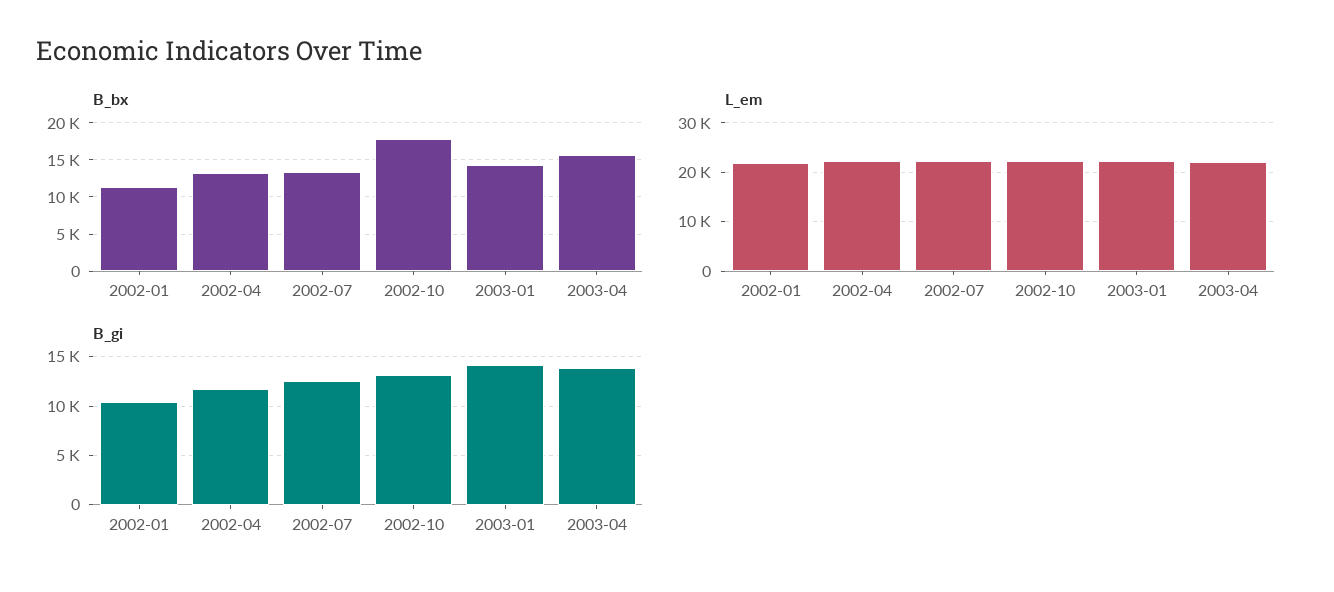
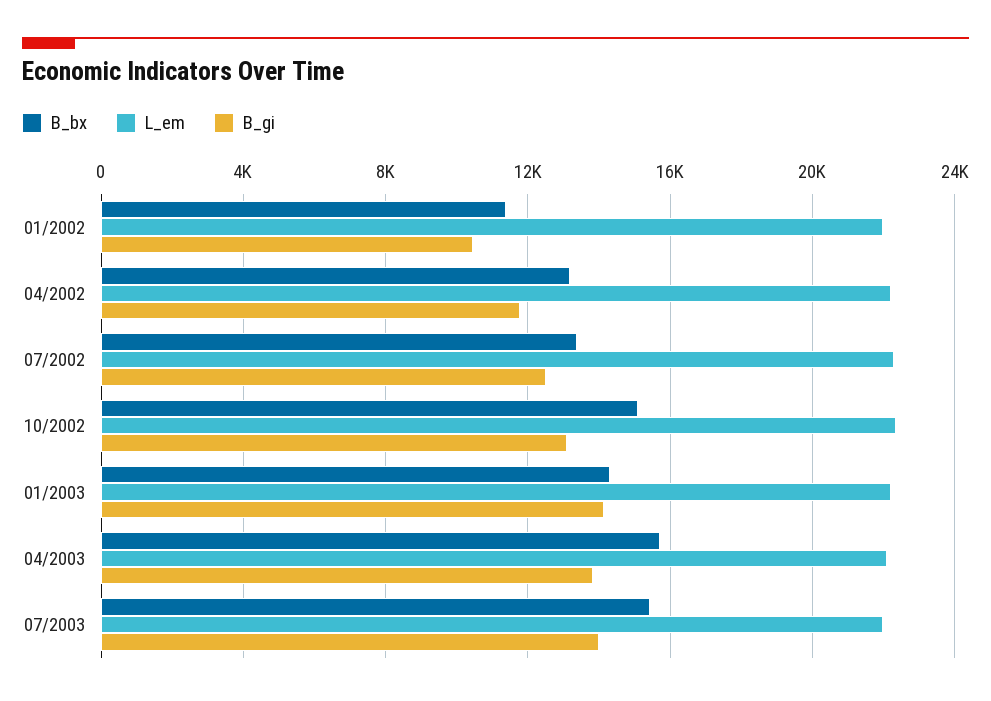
B_bx, 2002-10: 18000 -> 15000
B_bx, 07/2003: none -> 15500
L_em, 07/2003: none -> 22000
B_gi, 07/2003: none -> 14000

